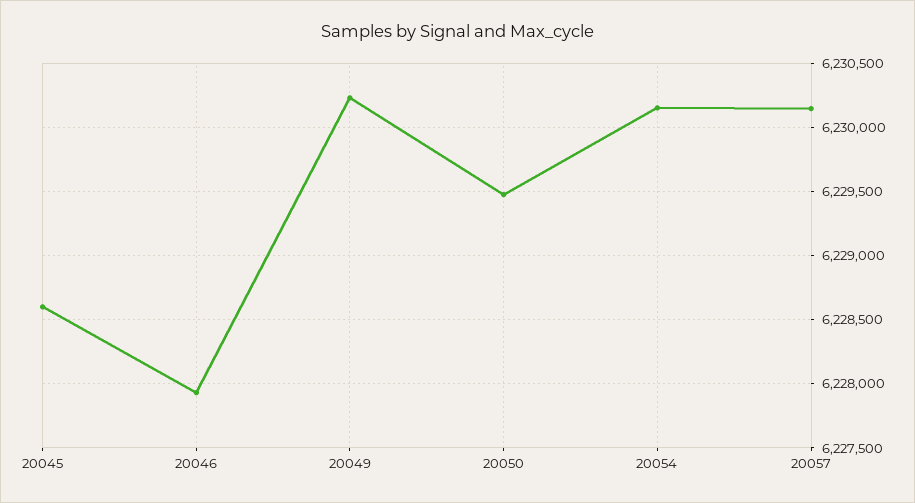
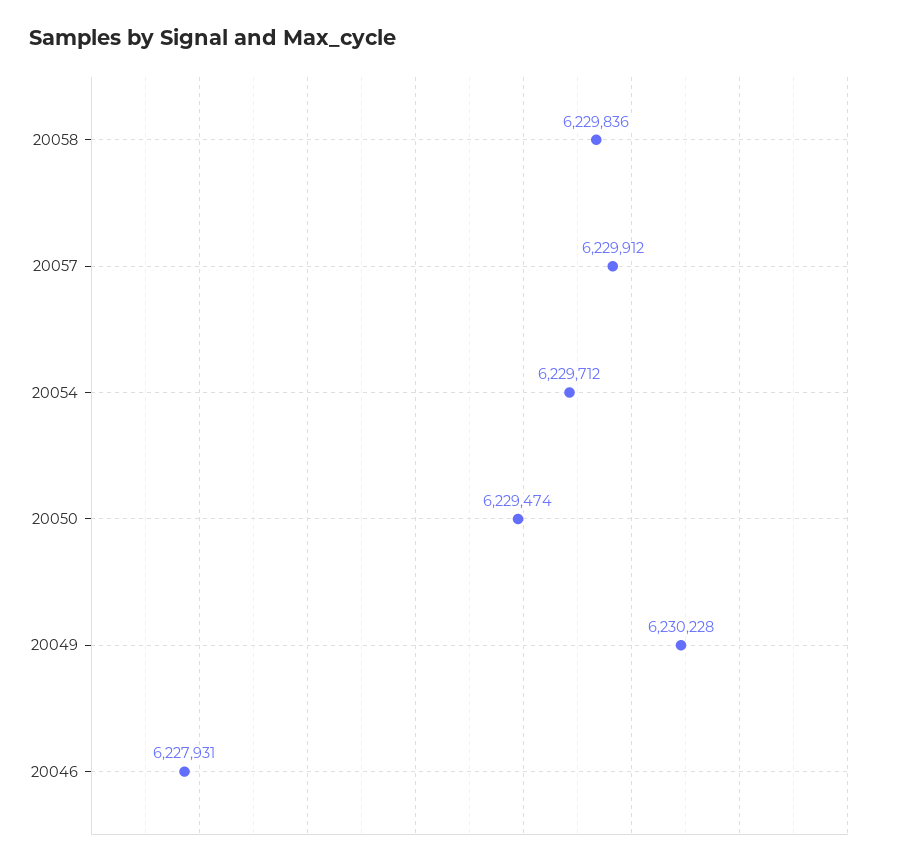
20045: 6228600 -> none
20054: 6230150 -> 6229712
20057: 6230150 -> 6229912
20058: none -> 6229836

